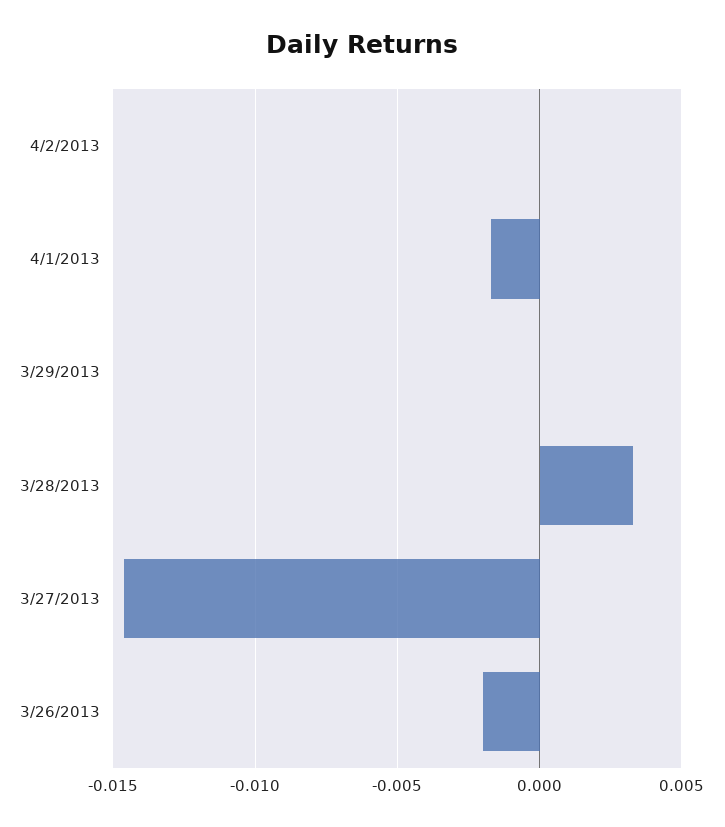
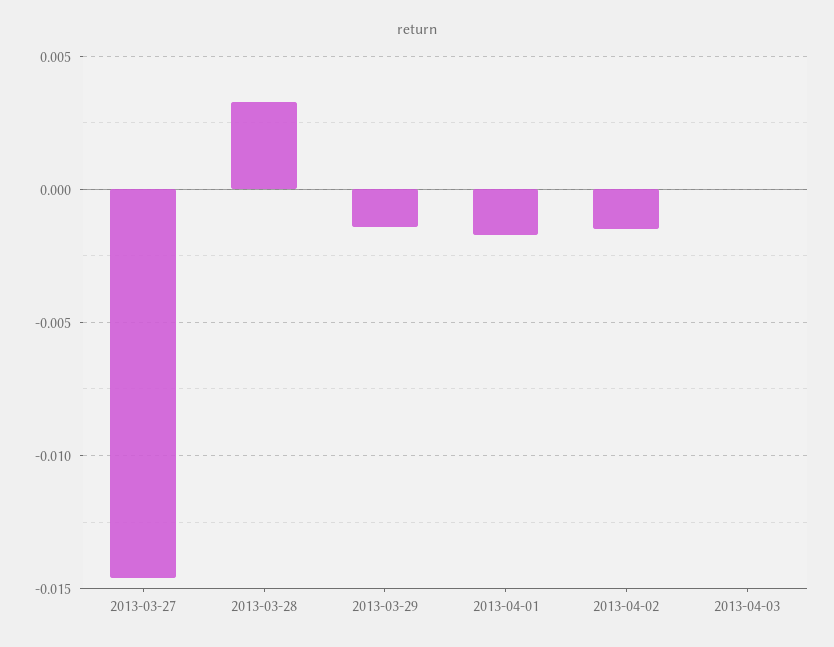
4/2/2013: 0 -> -0.0015
3/29/2013: 0 -> -0.0015
3/26/2013: -0.002 -> none
2013-04-03: none -> 0

